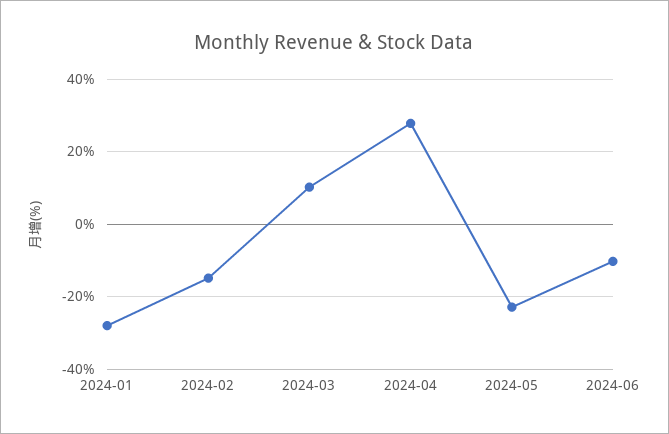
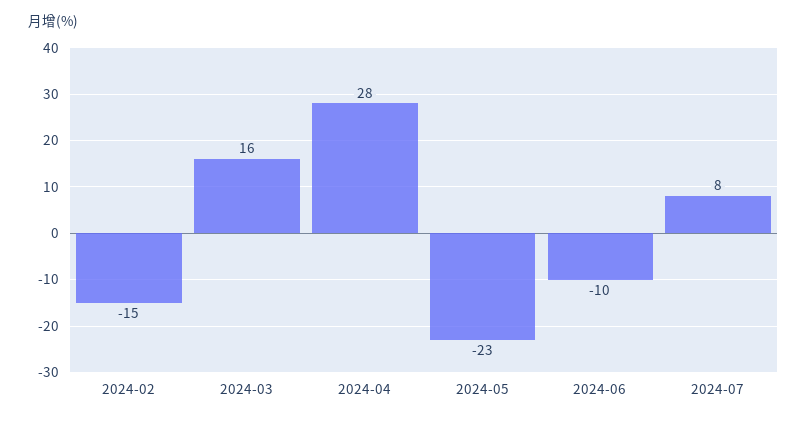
2024-01: -28 -> none
2024-03: 10 -> 16
2024-07: none -> 8

